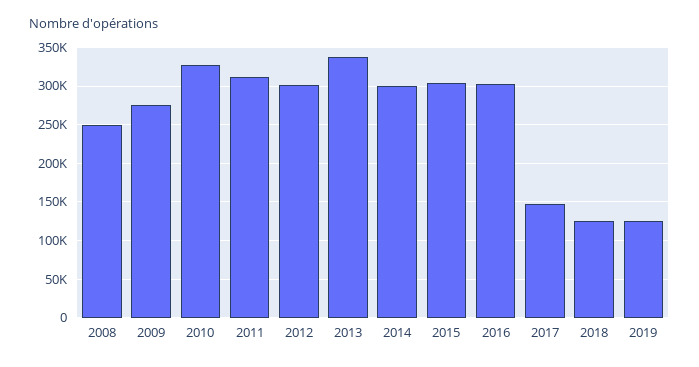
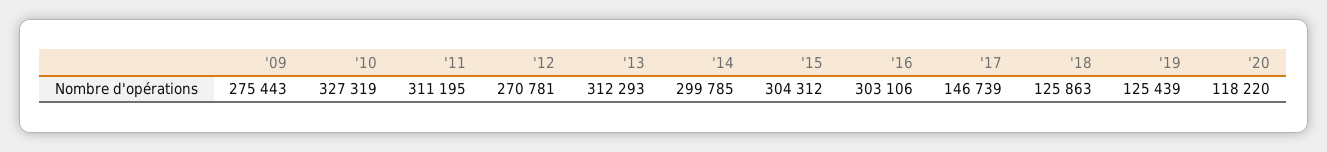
2008: 250000 -> none
2012: 300000 -> 270781
2013: 340000 -> 312293
'20: none -> 118220

